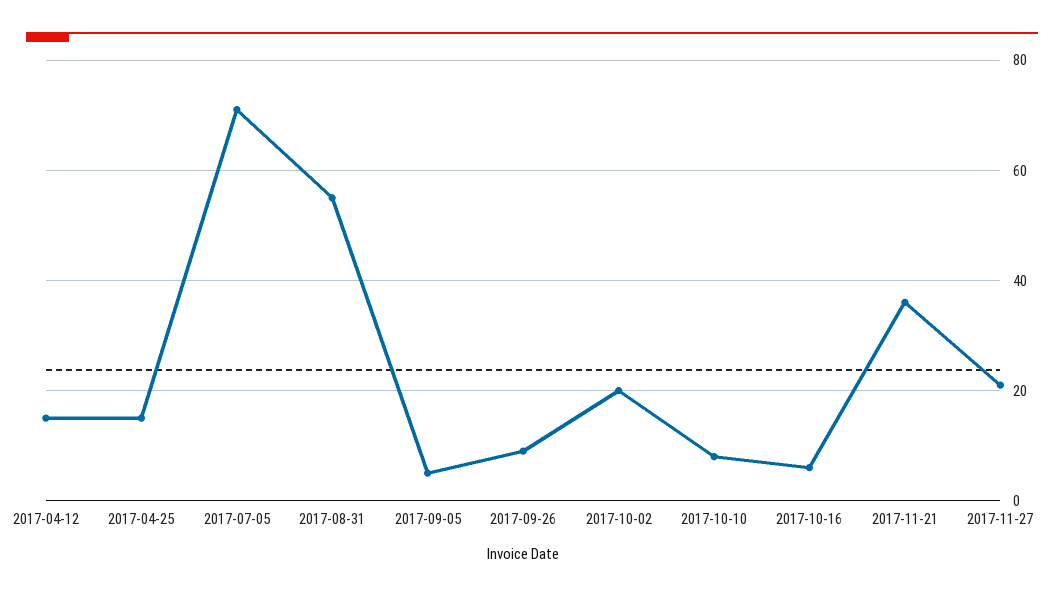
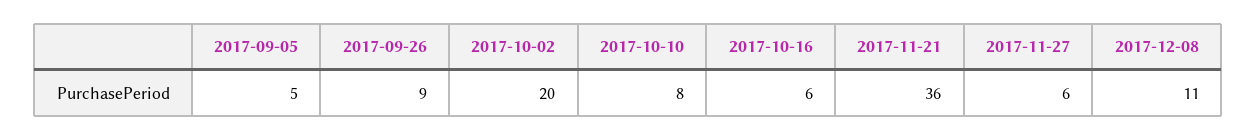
2017-04-12: 15 -> none
2017-04-25: 15 -> none
2017-07-05: 70 -> none
2017-08-31: 55 -> none
2017-11-27: 20 -> 6
2017-12-08: none -> 11

